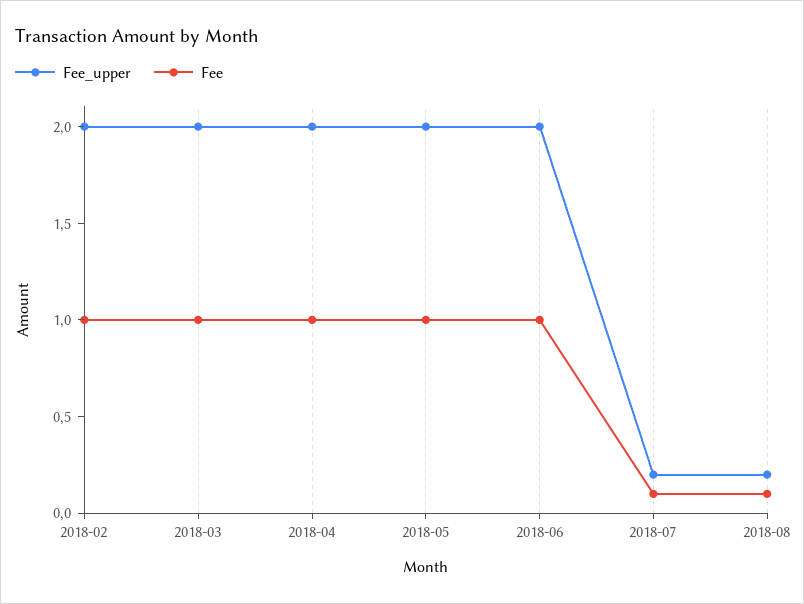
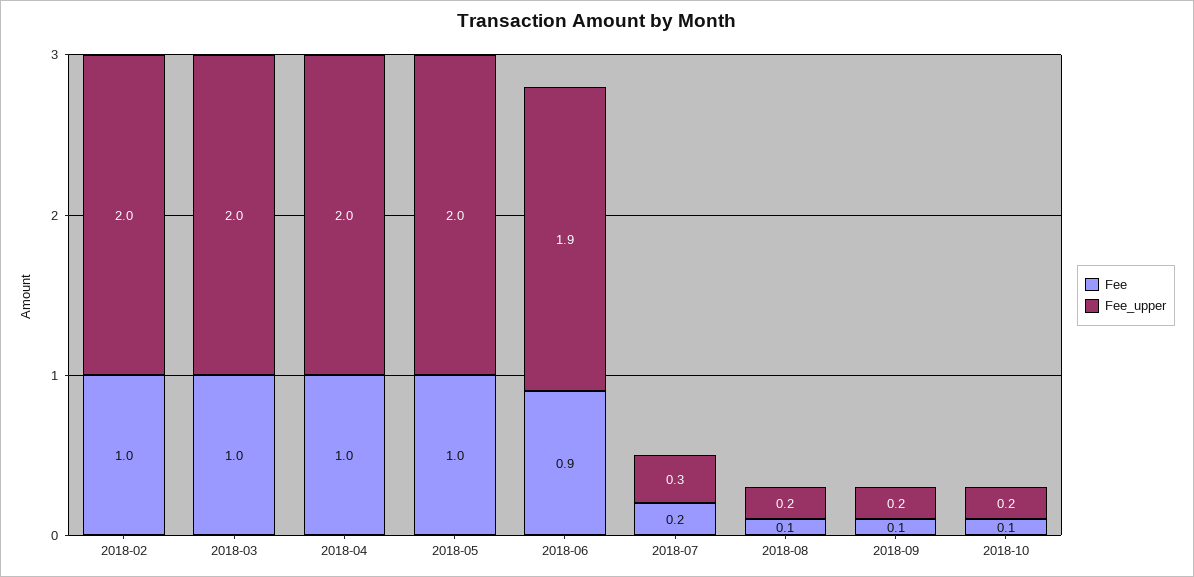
Fee_upper, 2018-06: 2 -> 1.9
Fee, 2018-06: 1 -> 0.9
Fee_upper, 2018-07: 0.2 -> 0.3
Fee, 2018-07: 0.1 -> 0.2
Fee, 2018-09: none -> 0.1
Fee_upper, 2018-09: none -> 0.2
Fee, 2018-10: none -> 0.1
Fee_upper, 2018-10: none -> 0.2

